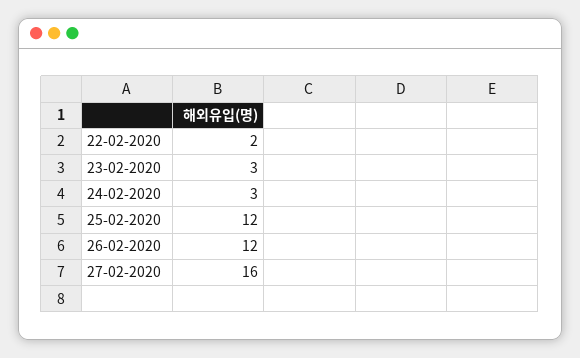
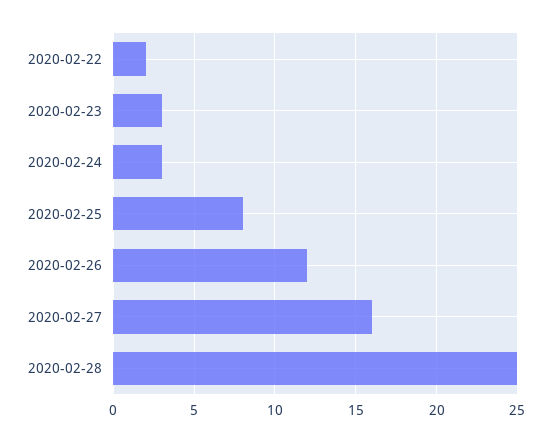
25-02-2020: 12 -> 8
2020-02-28: none -> 25

